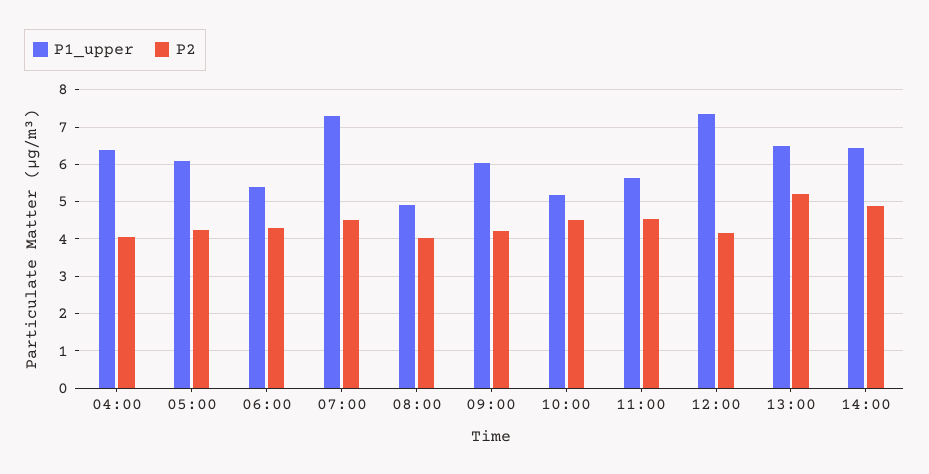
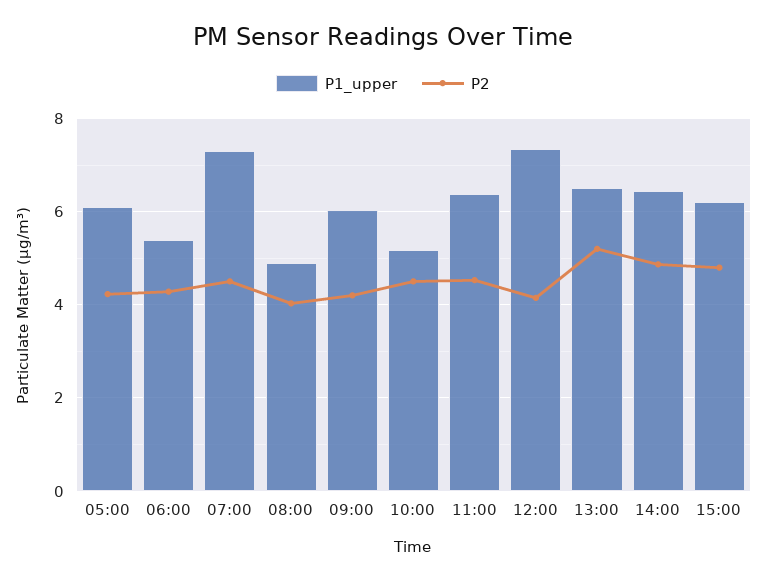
P1_upper, 04:00: 6.4 -> none
P2, 04:00: 4 -> none
P1_upper, 11:00: 5.6 -> 6.4
P1_upper, 15:00: none -> 6.2
P2, 15:00: none -> 4.8

